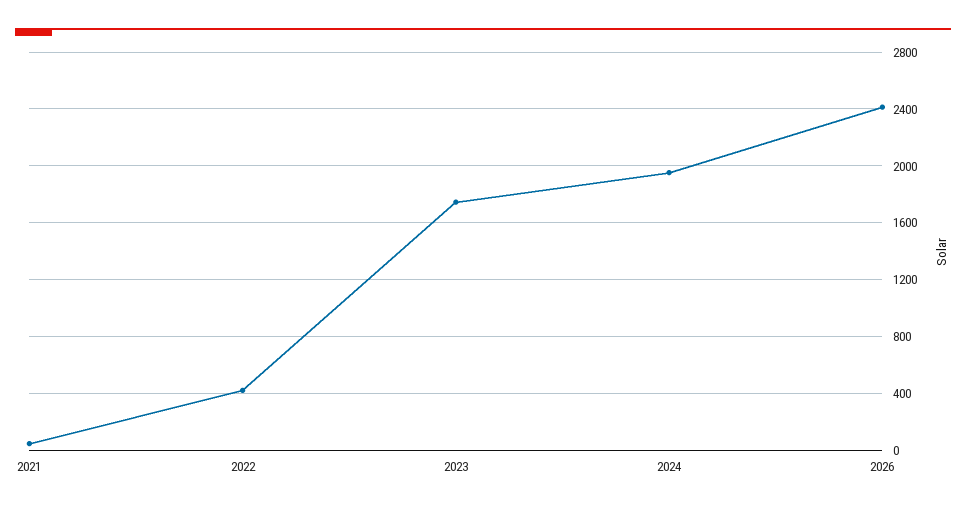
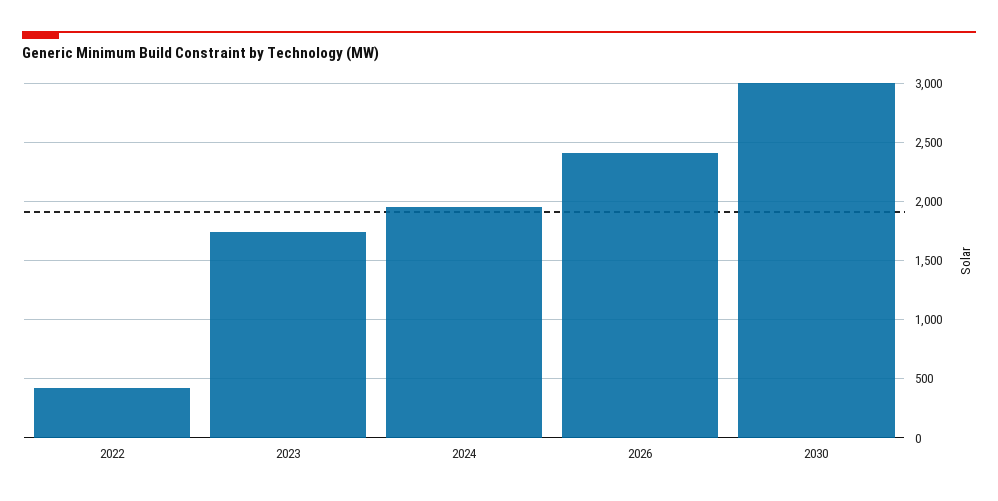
2021: 50 -> none
2030: none -> 3000

